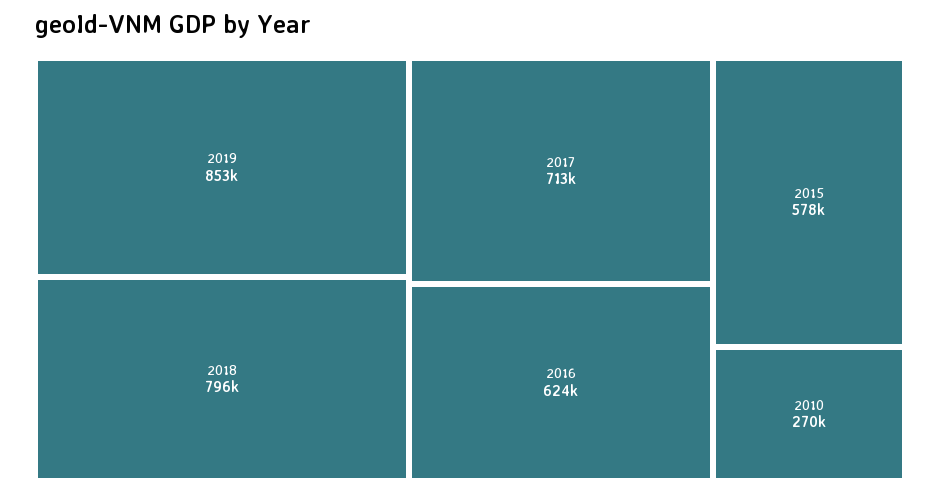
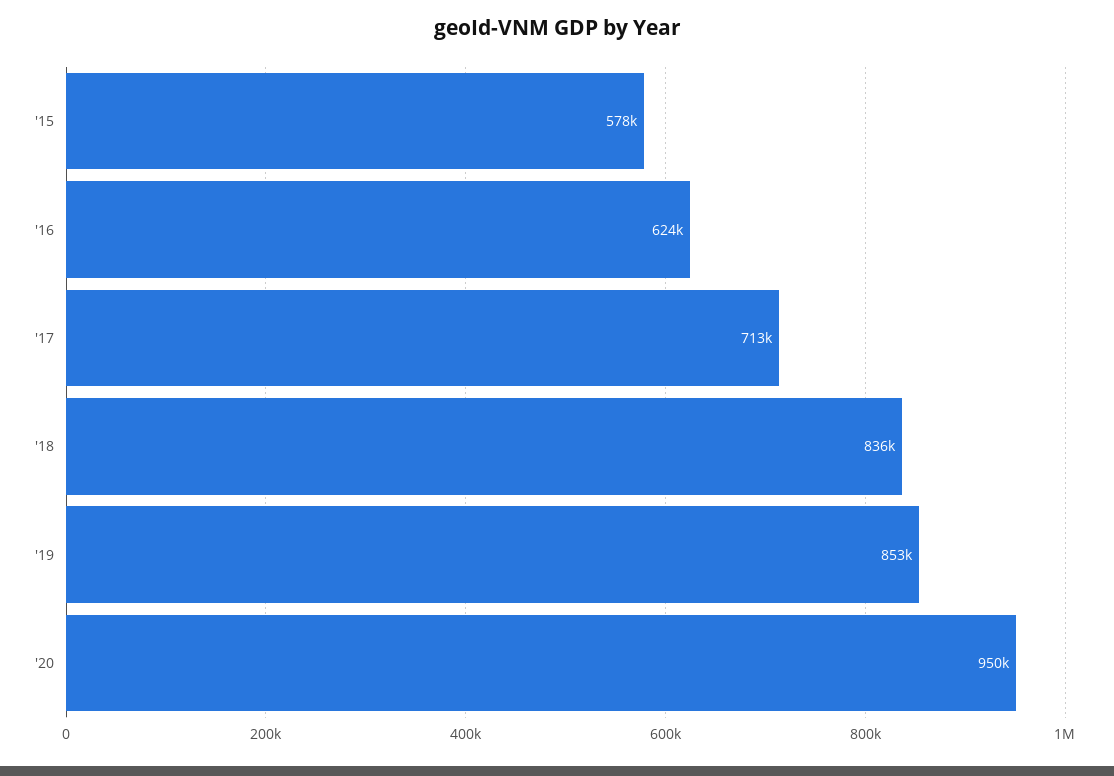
2018: 796000 -> 836000
2010: 270000 -> none
'20: none -> 950000

